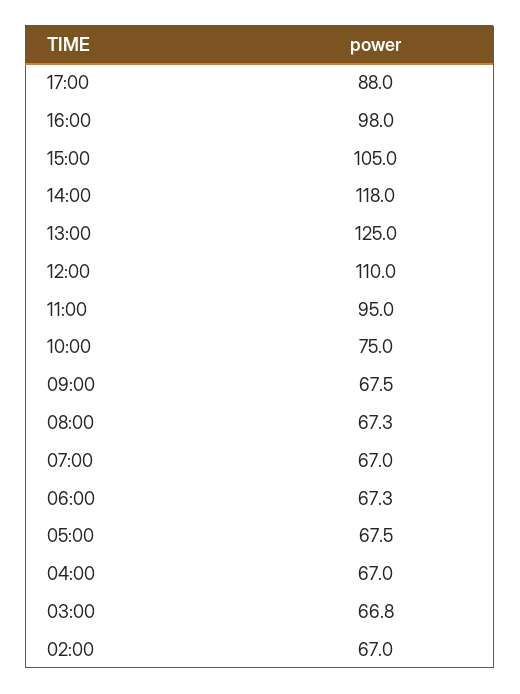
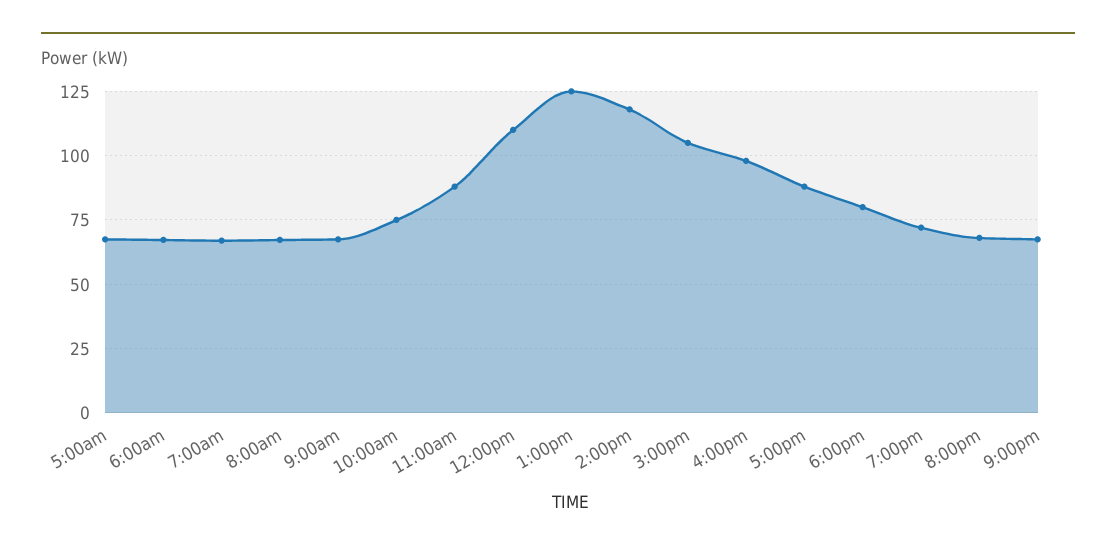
11:00: 95 -> 87.5
04:00: 67 -> none
03:00: 66.8 -> none
02:00: 67 -> none
6:00pm: none -> 80
7:00pm: none -> 72.5
8:00pm: none -> 67.5
9:00pm: none -> 67.5

